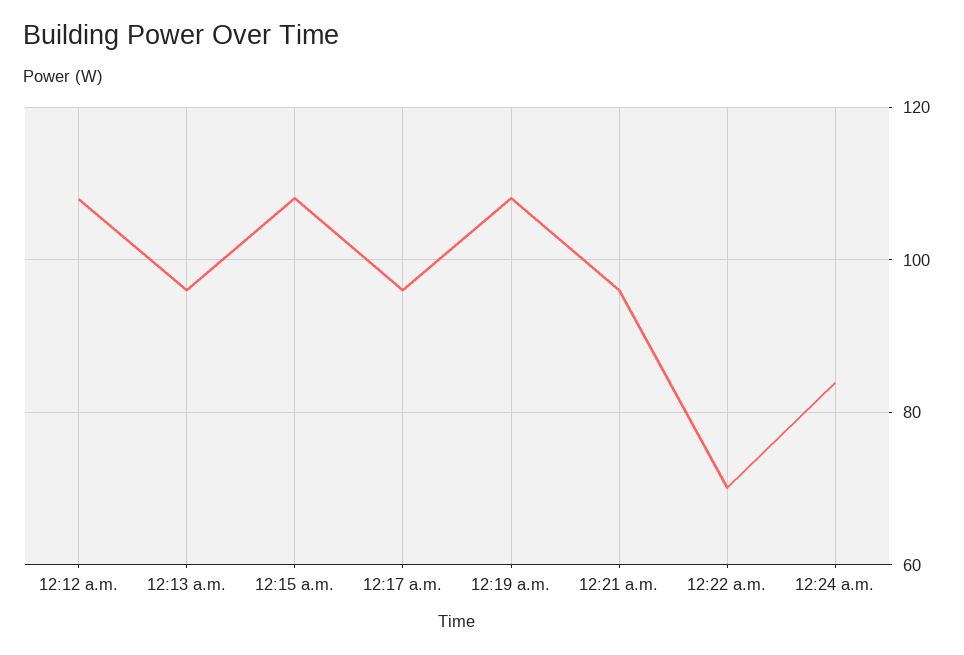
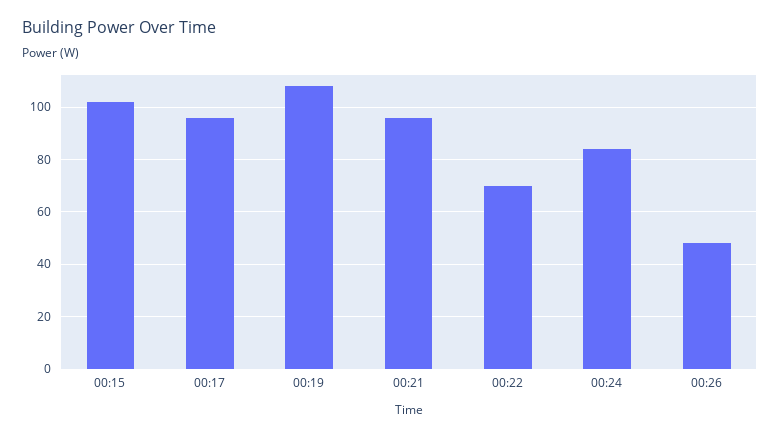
12:12 a.m.: 108 -> none
12:13 a.m.: 96 -> none
12:15 a.m.: 108 -> 102.5
00:26: none -> 47.5

